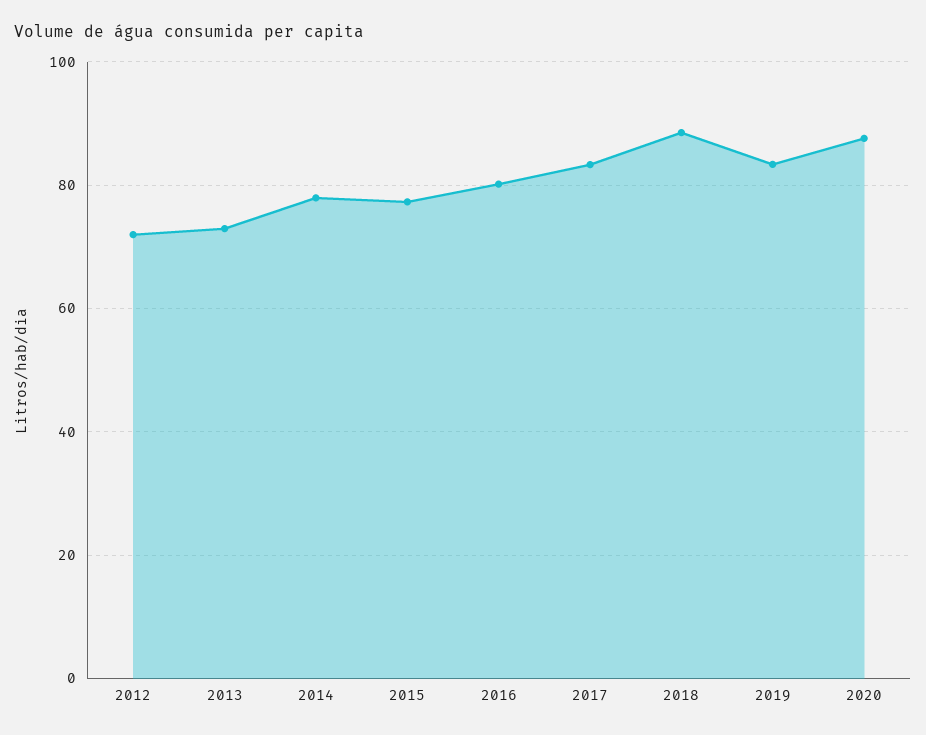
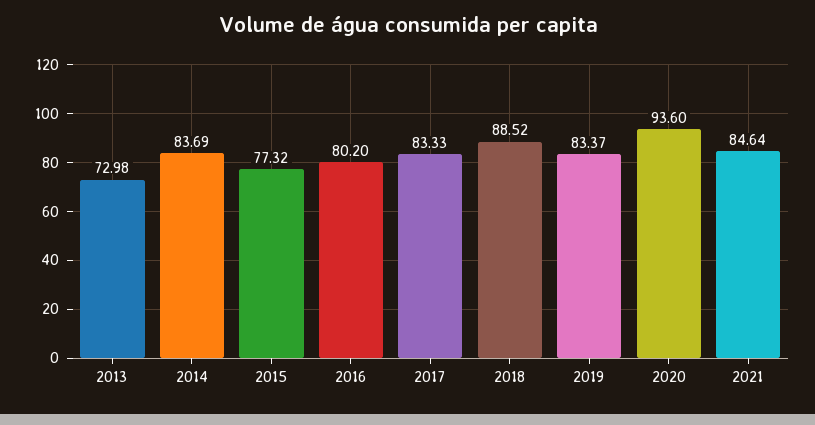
2012: 72 -> none
2014: 78 -> 83.69
2020: 88 -> 93.6
2021: none -> 84.64

